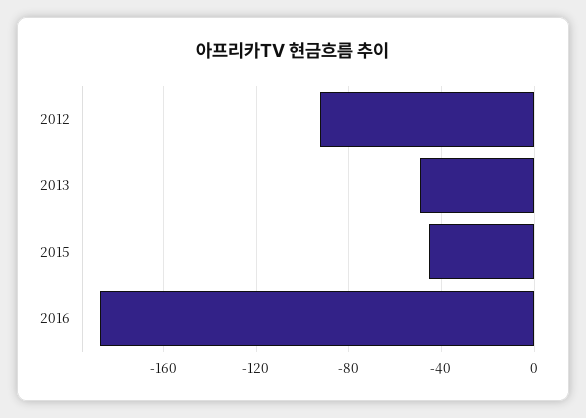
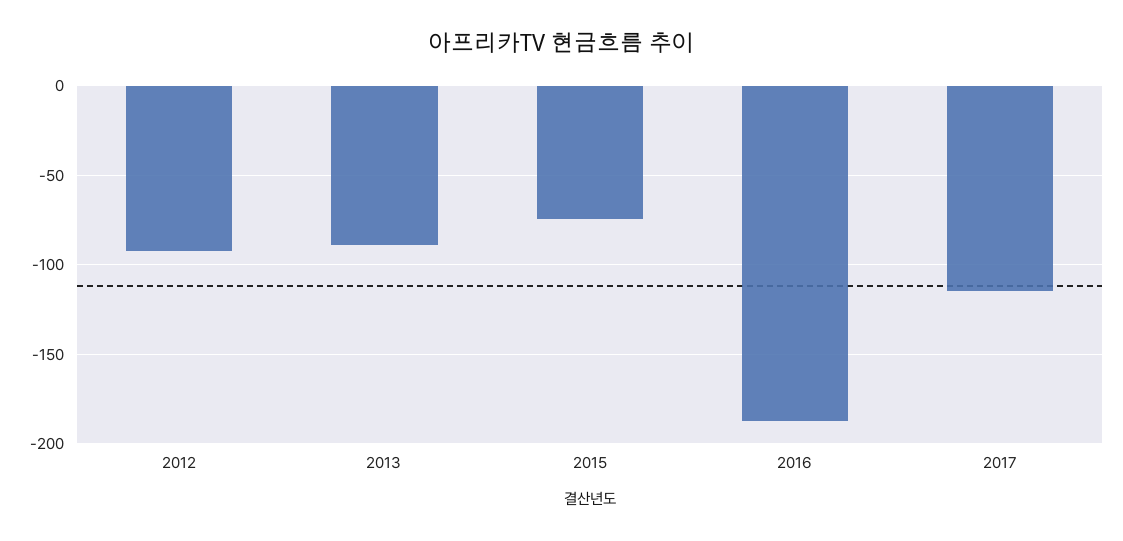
2013: -50 -> -90
2015: -45 -> -75
2017: none -> -115

